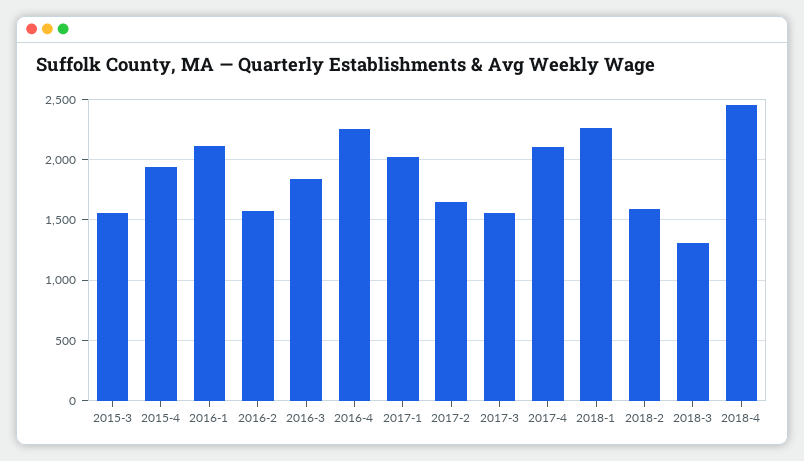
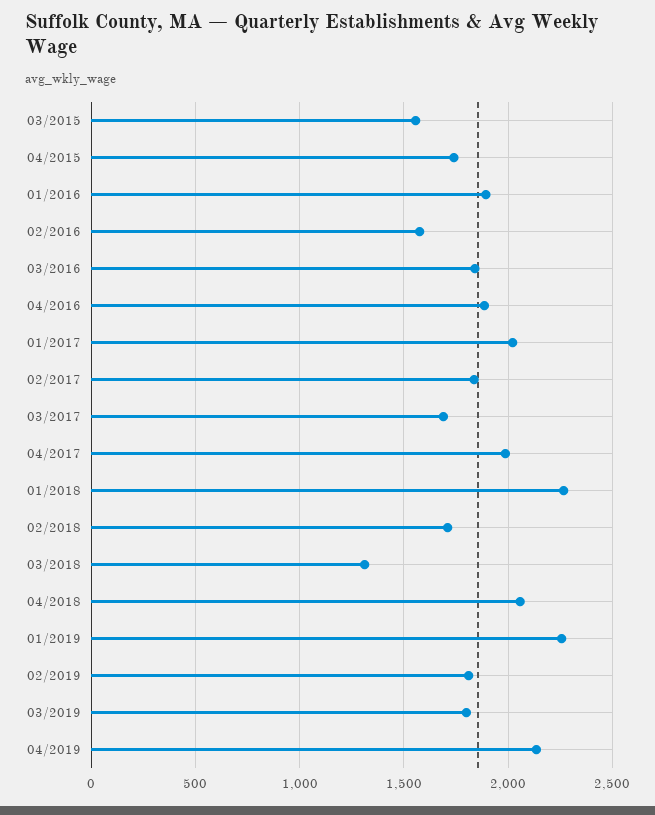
2015-4: 1950 -> 1750
2016-1: 2100 -> 1900
2016-4: 2250 -> 1900
2017-2: 1650 -> 1850
2017-3: 1550 -> 1700
2017-4: 2100 -> 2000
2018-2: 1600 -> 1700
2018-4: 2450 -> 2050
01/2019: none -> 2250
02/2019: none -> 1800
03/2019: none -> 1800
04/2019: none -> 2150

